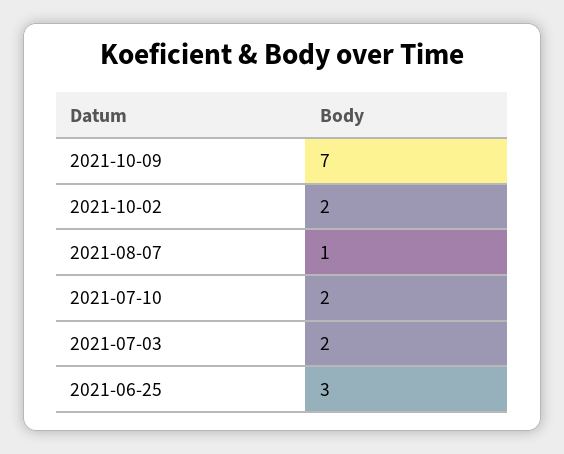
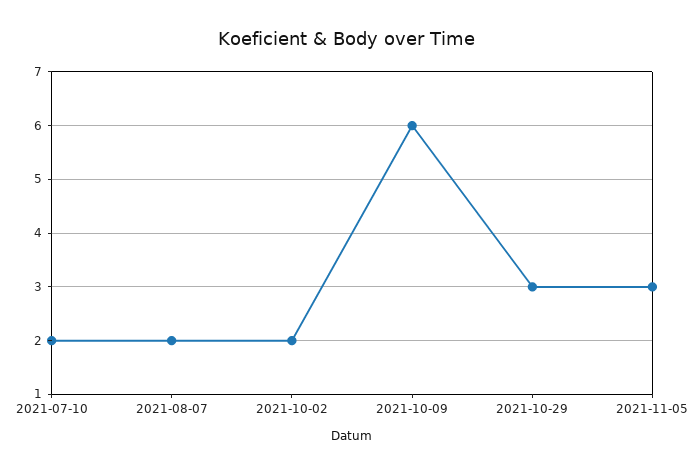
2021-10-09: 7 -> 6
2021-08-07: 1 -> 2
2021-07-03: 2 -> none
2021-06-25: 3 -> none
2021-10-29: none -> 3
2021-11-05: none -> 3

